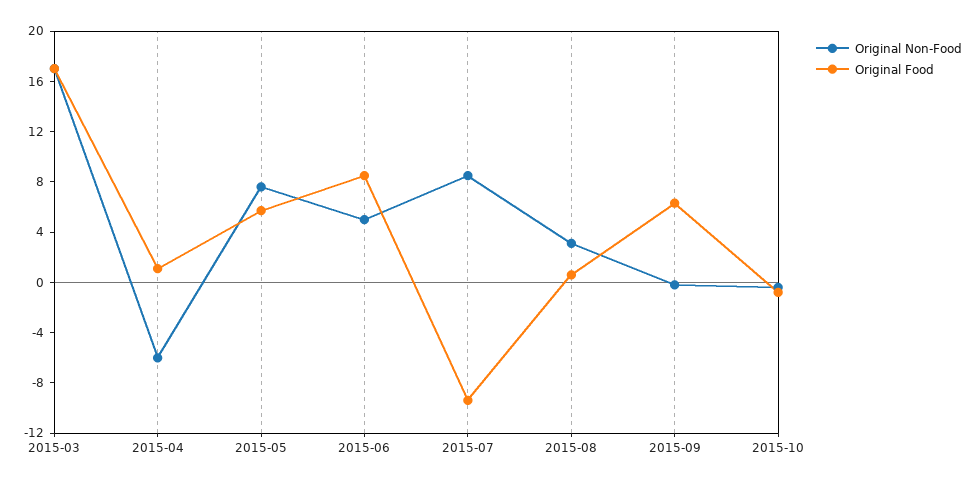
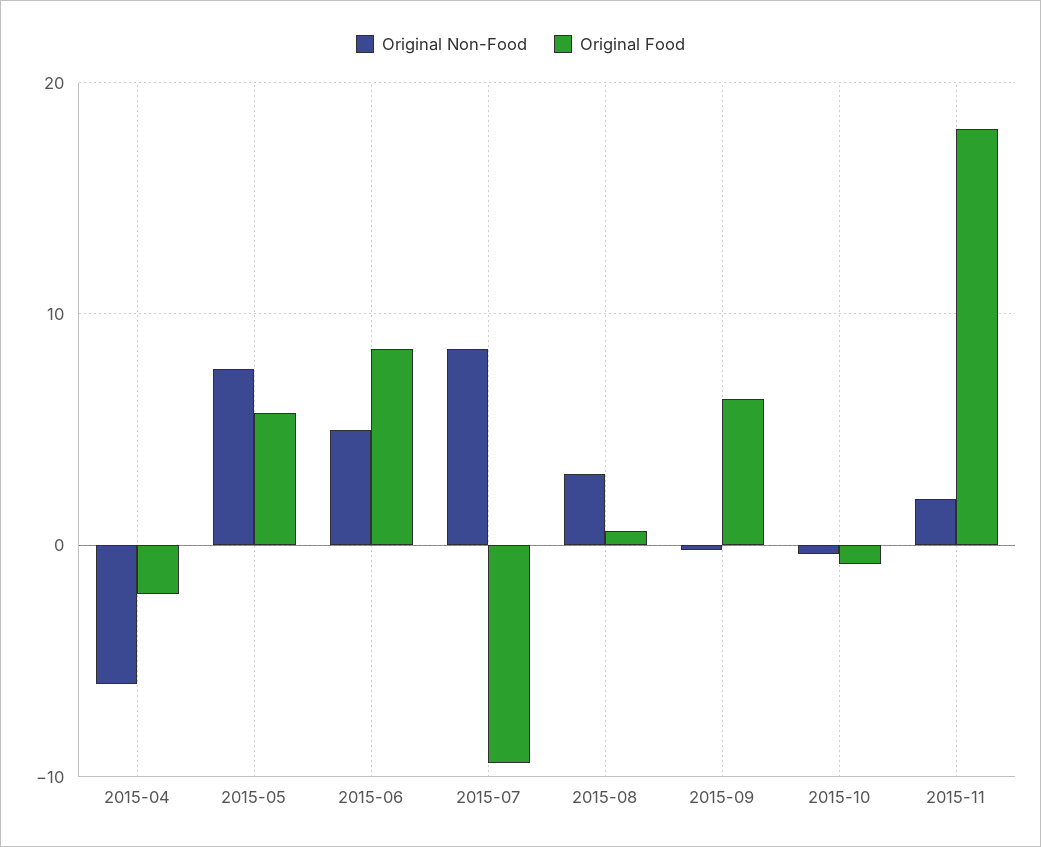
Original Non-Food, 2015-03: 17 -> none
Original Food, 2015-03: 17 -> none
Original Food, 2015-04: 1 -> -2
Original Non-Food, 2015-11: none -> 2
Original Food, 2015-11: none -> 18

